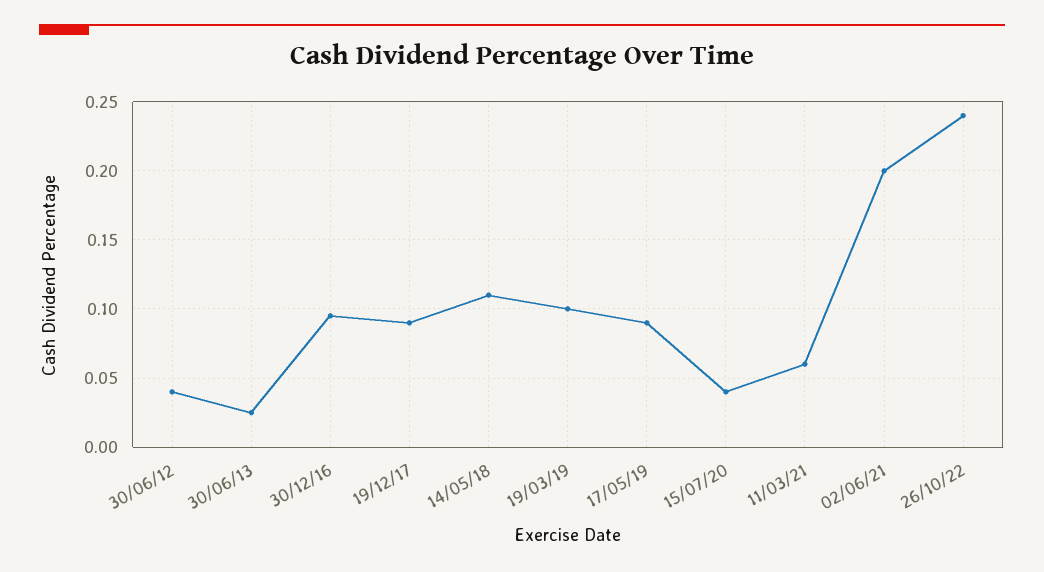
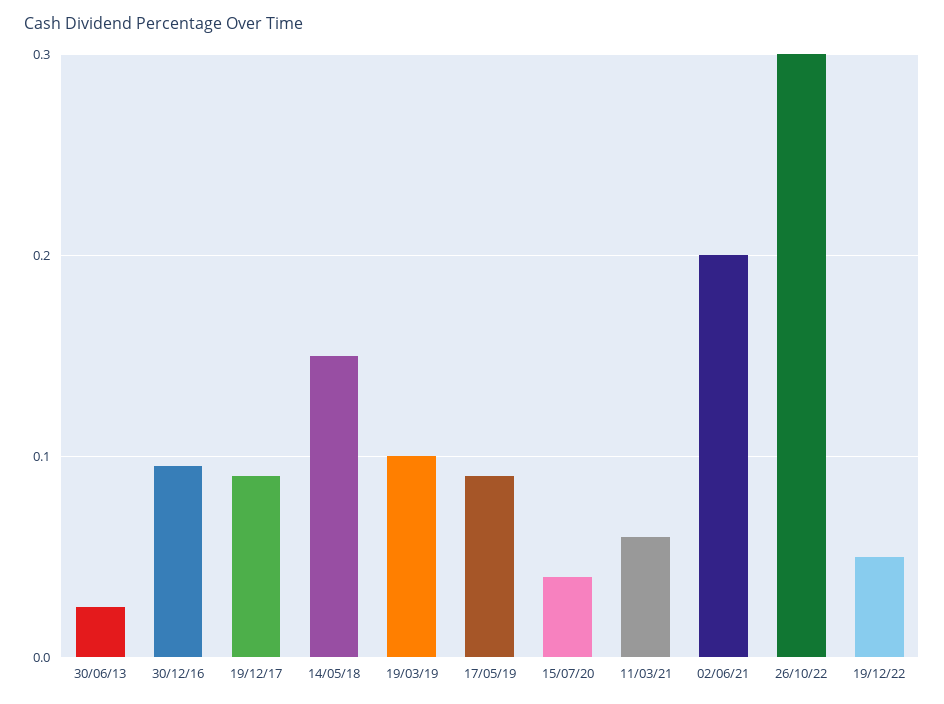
30/06/12: 0.04 -> none
14/05/18: 0.11 -> 0.15
26/10/22: 0.24 -> 0.3
19/12/22: none -> 0.05

